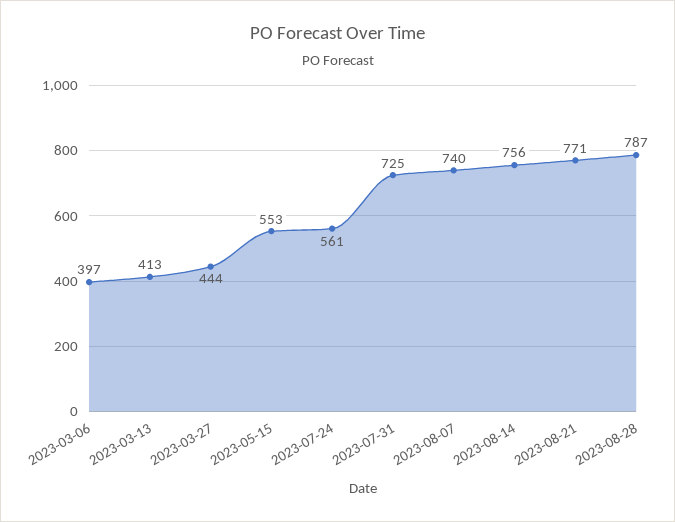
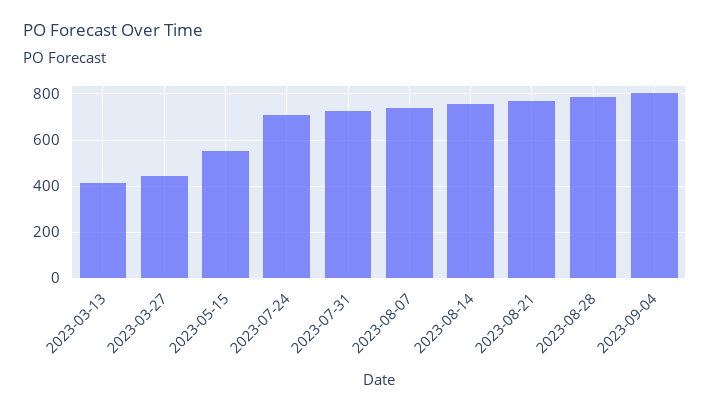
2023-03-06: 397 -> none
2023-07-24: 561 -> 700
2023-09-04: none -> 800

